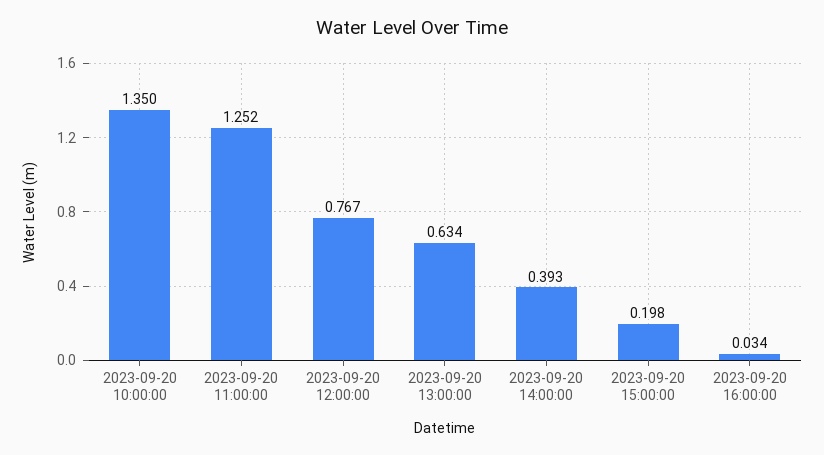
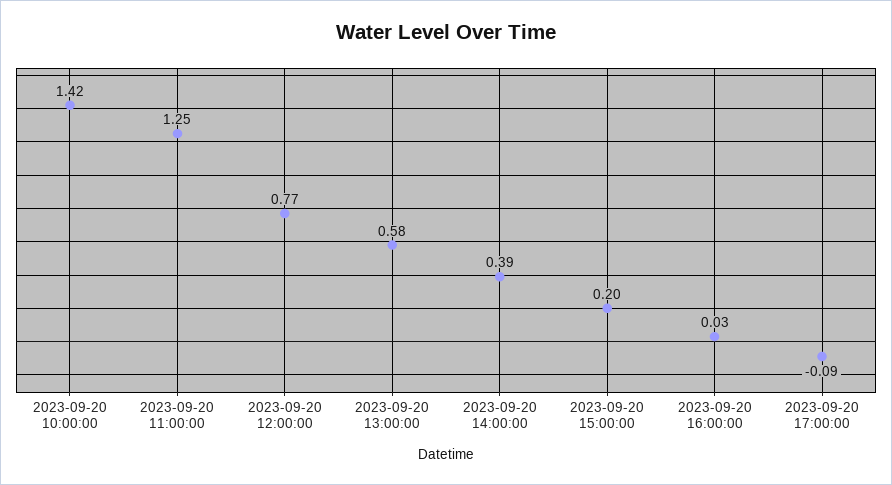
2023-09-20 10:00:00: 1.35 -> 1.42
2023-09-20 13:00:00: 0.634 -> 0.58
2023-09-20 17:00:00: none -> -0.09

